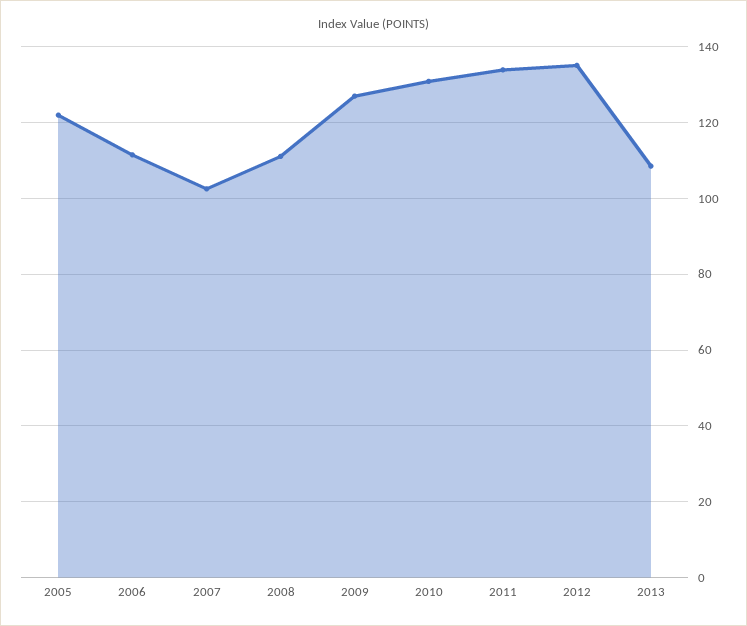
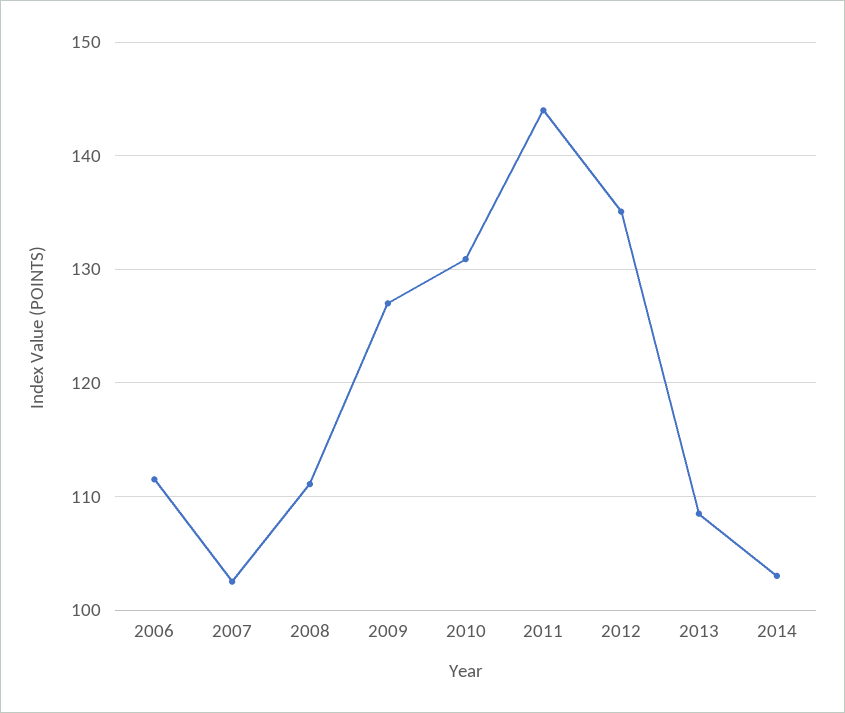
2005: 122 -> none
2011: 134 -> 144
2014: none -> 103

